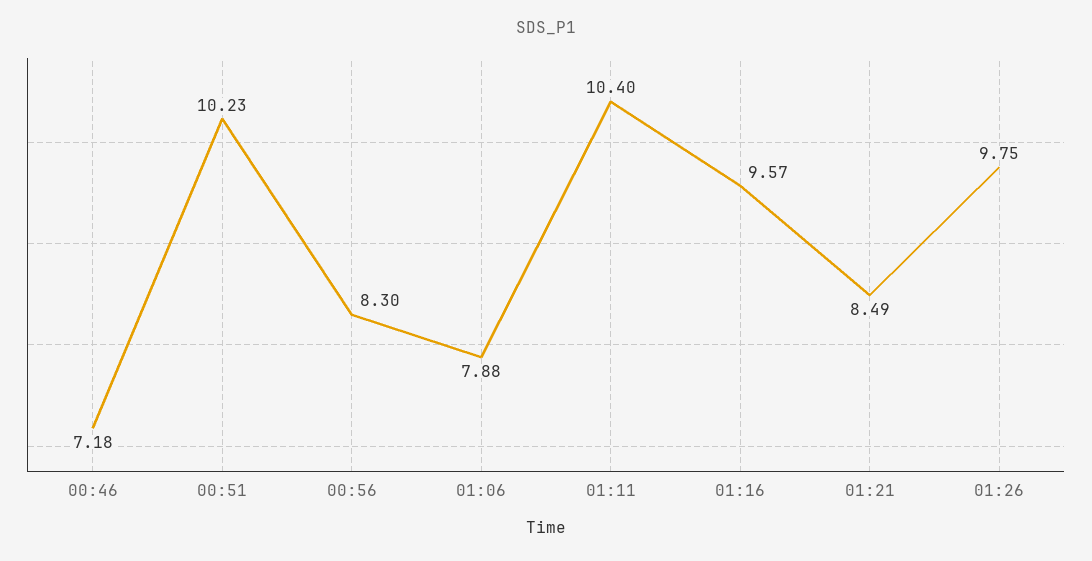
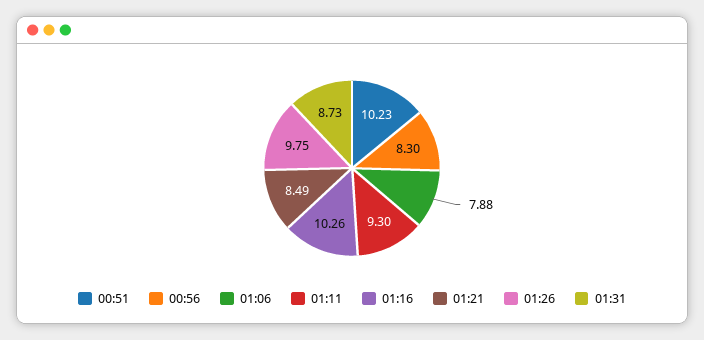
00:46: 7.18 -> none
01:11: 10.4 -> 9.3
01:16: 9.57 -> 10.26
01:31: none -> 8.73

